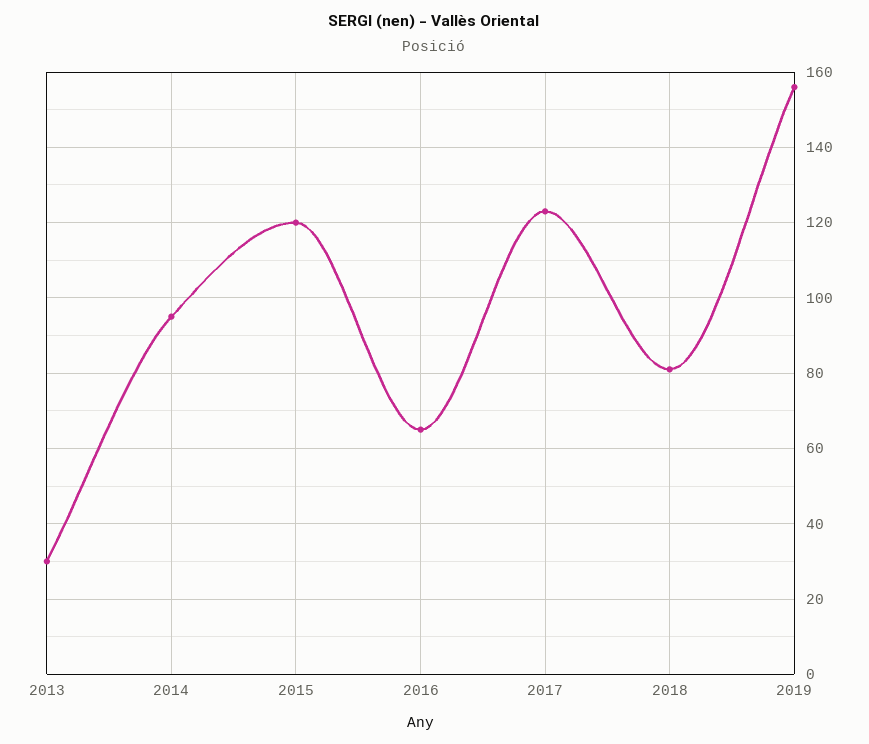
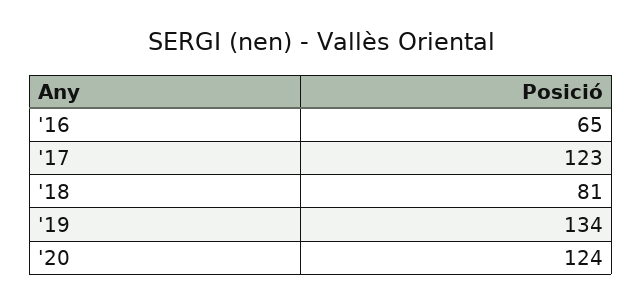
2013: 30 -> none
2014: 95 -> none
2015: 120 -> none
2019: 155 -> 134
'20: none -> 124

